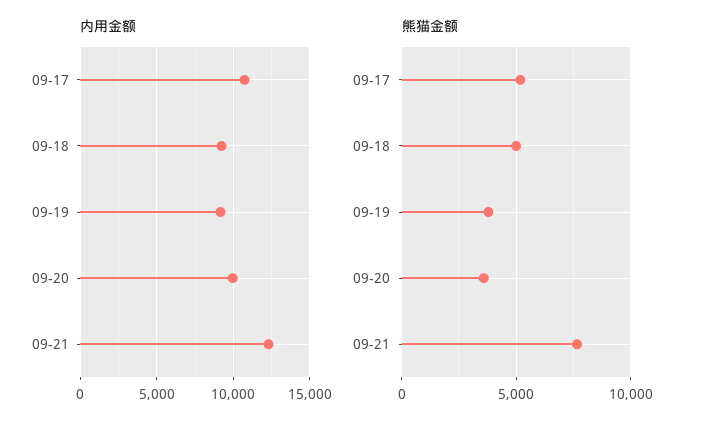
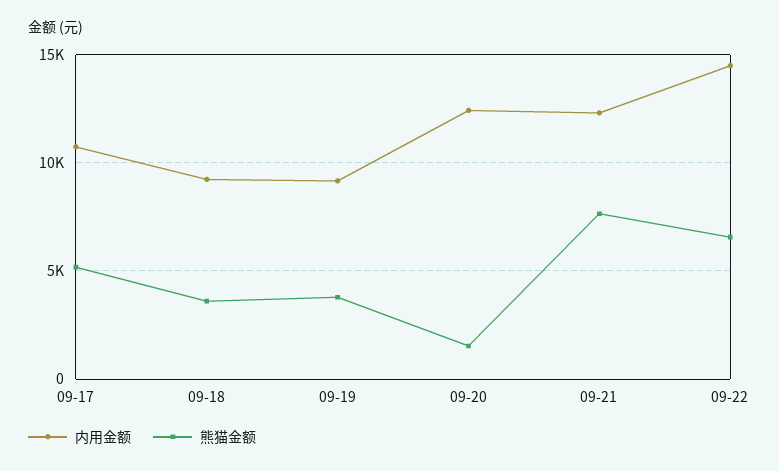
内用金额, 09-20: 10000 -> 12500
熊猫金额, 09-18: 5000 -> 3500
熊猫金额, 09-20: 3500 -> 1500
内用金额, 09-22: none -> 14500
熊猫金额, 09-22: none -> 6500

